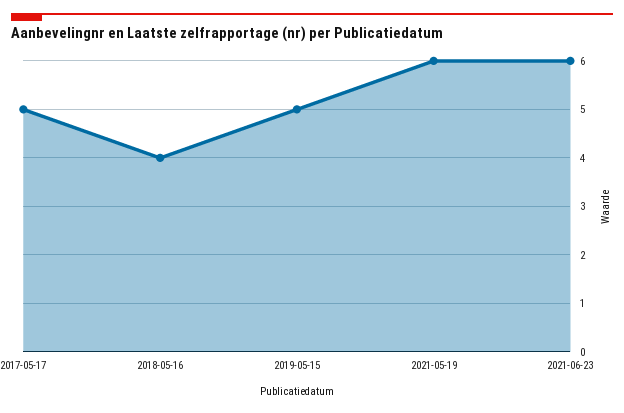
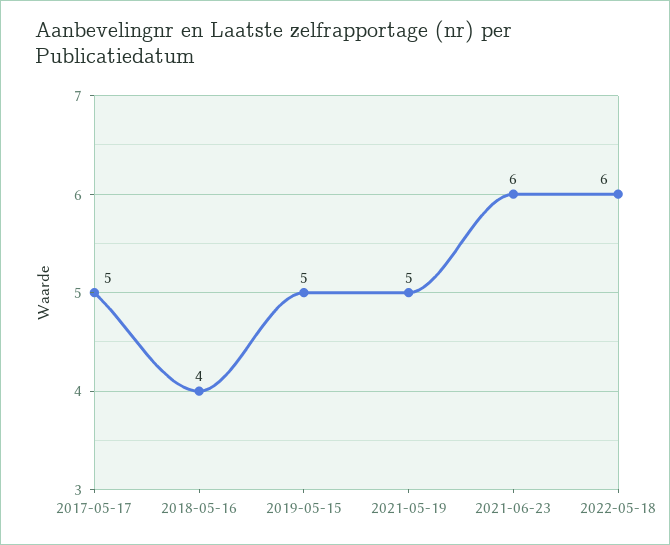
2021-05-19: 6 -> 5
2022-05-18: none -> 6

